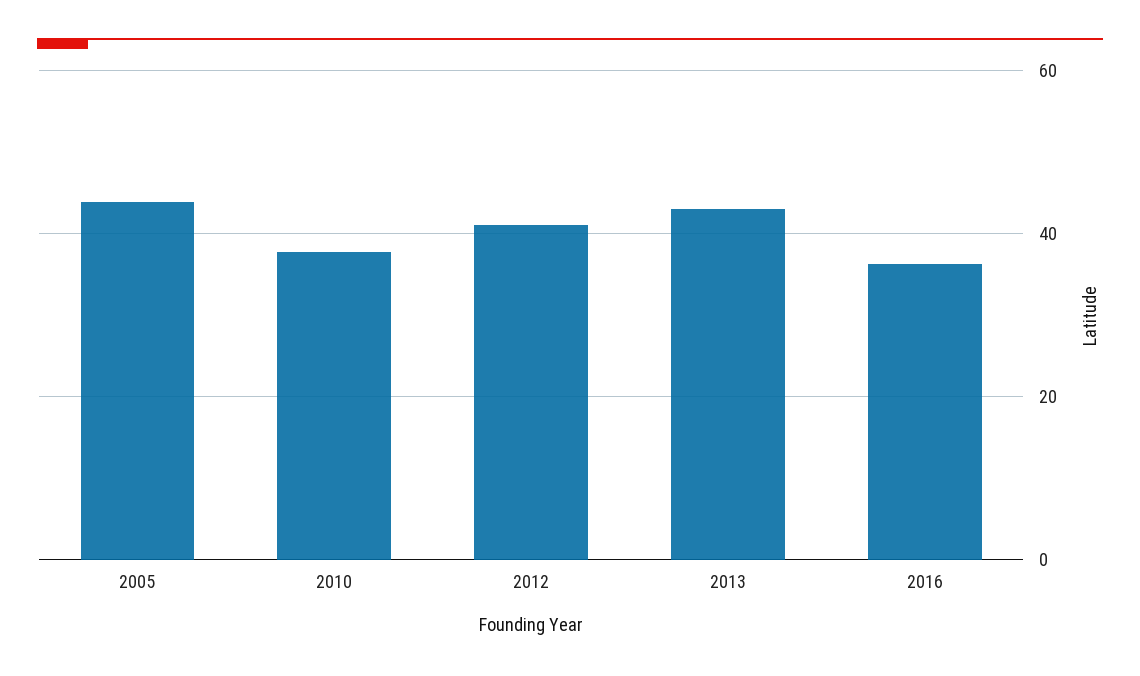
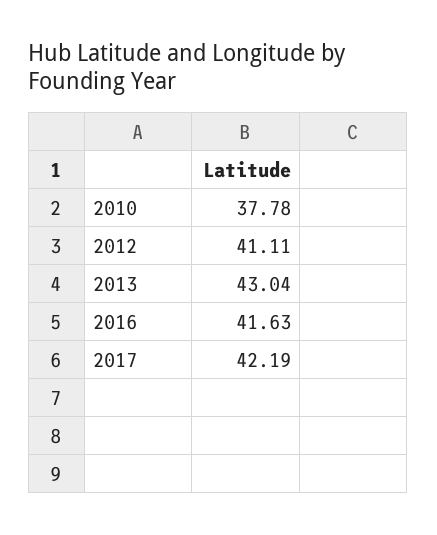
2005: 44 -> none
2016: 36 -> 41.63
2017: none -> 42.19

